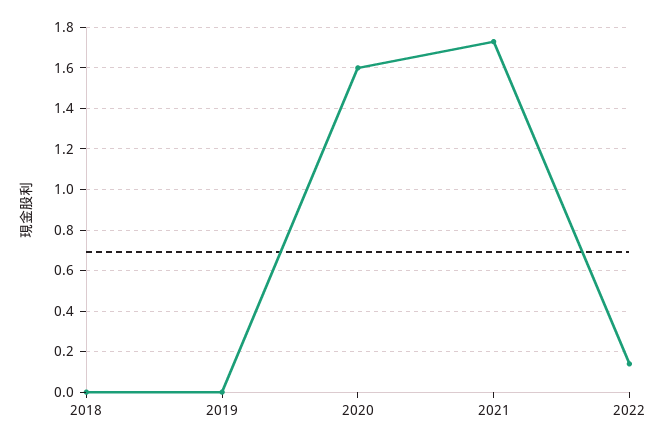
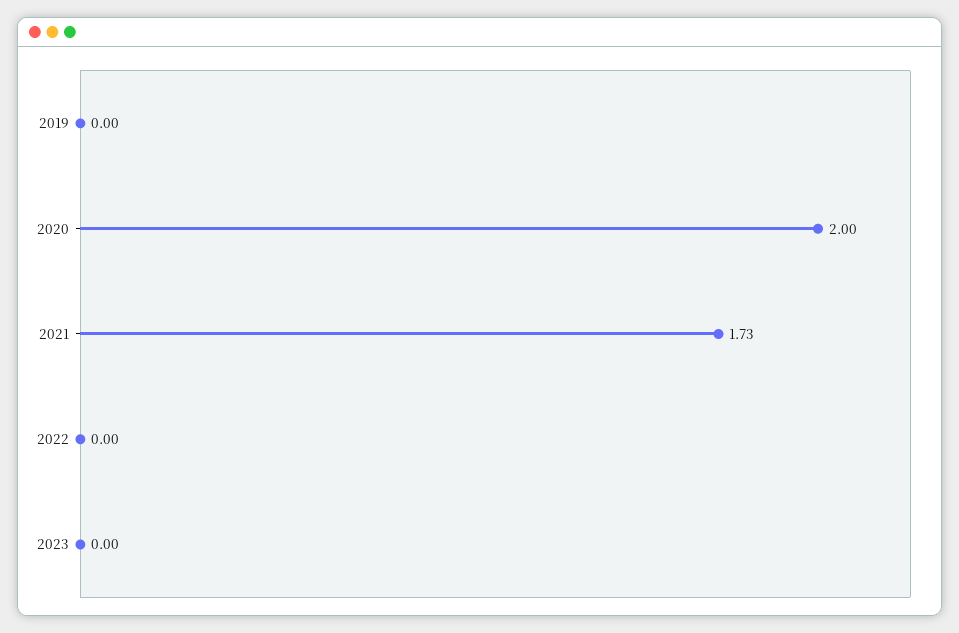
2018: 0 -> none
2020: 1.6 -> 2
2022: 0.15 -> 0
2023: none -> 0

